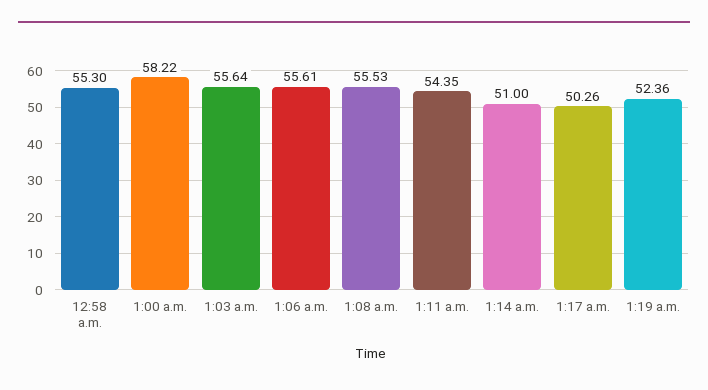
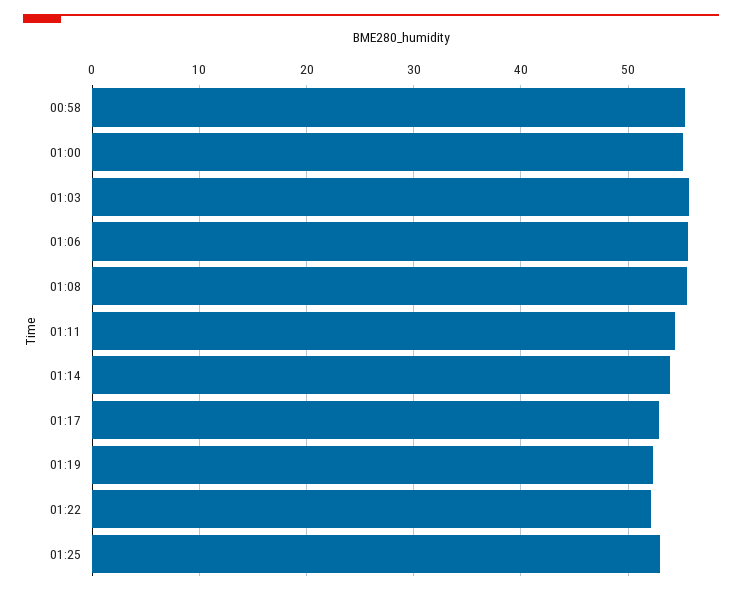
1:00 a.m.: 58.22 -> 55
1:14 a.m.: 51 -> 54
1:17 a.m.: 50.26 -> 53
01:22: none -> 52
01:25: none -> 53

